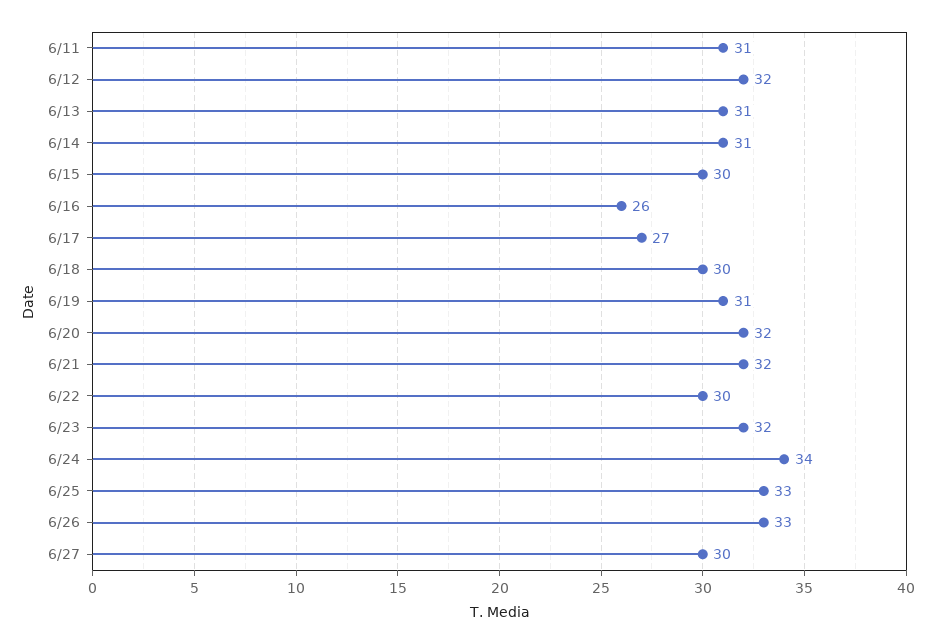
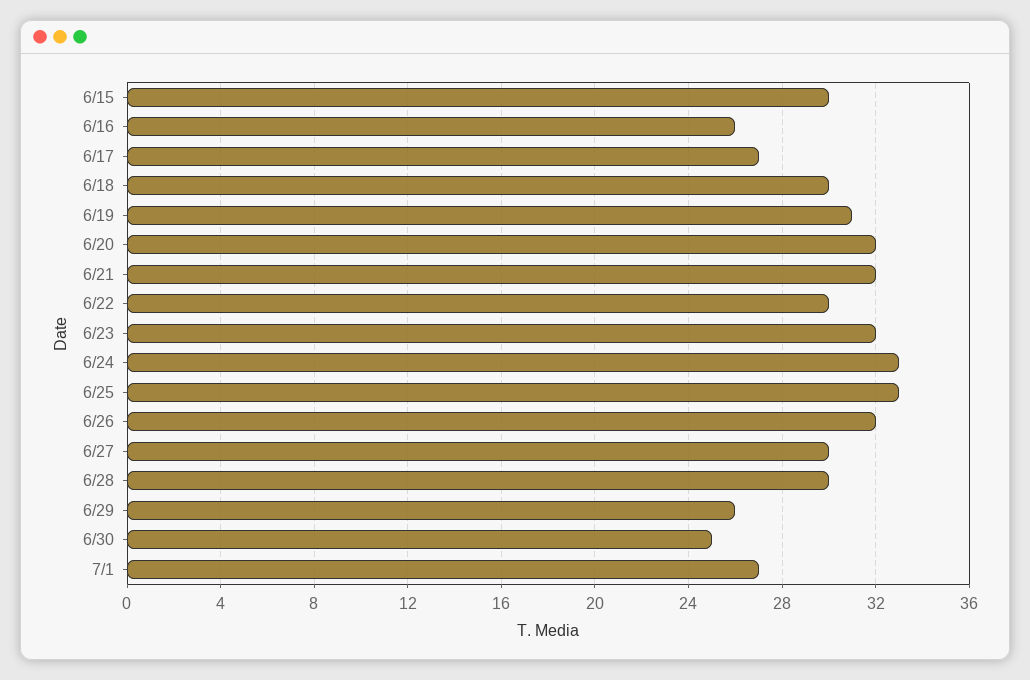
6/11: 31 -> none
6/12: 32 -> none
6/13: 31 -> none
6/14: 31 -> none
6/24: 34 -> 33
6/26: 33 -> 32
6/28: none -> 30
6/29: none -> 26
6/30: none -> 25
7/1: none -> 27

